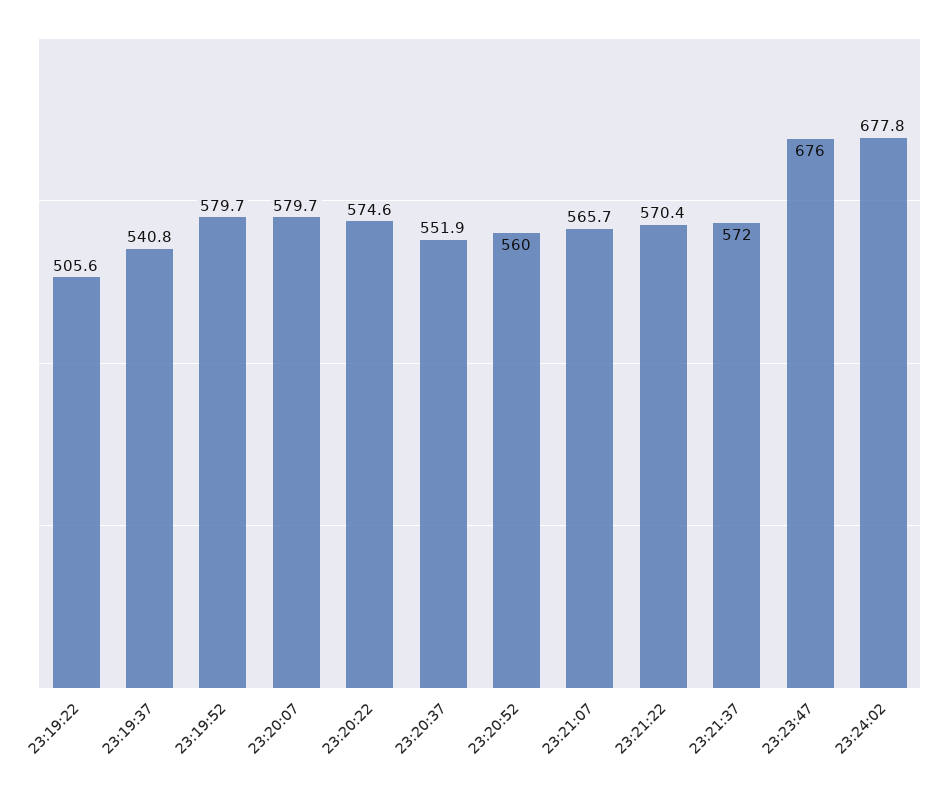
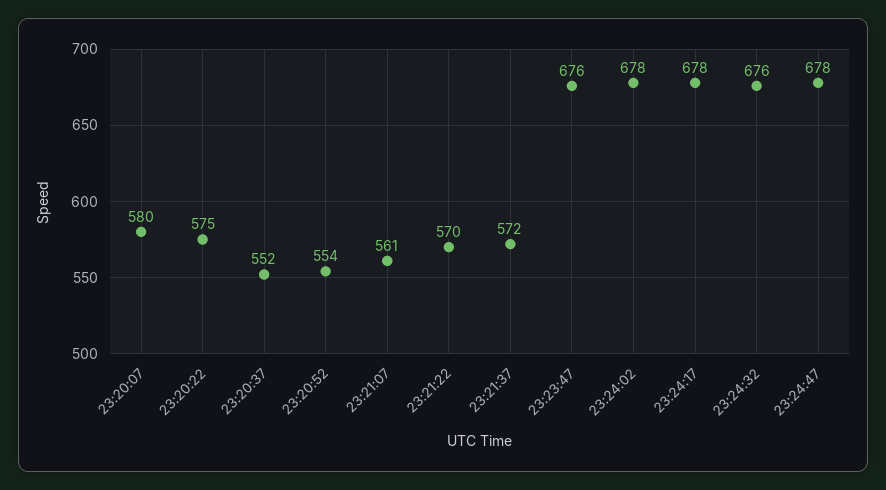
23:19:22: 505.6 -> none
23:19:37: 540.8 -> none
23:19:52: 579.7 -> none
23:20:52: 560 -> 554
23:21:07: 565.7 -> 561
23:24:17: none -> 678
23:24:32: none -> 676
23:24:47: none -> 678

